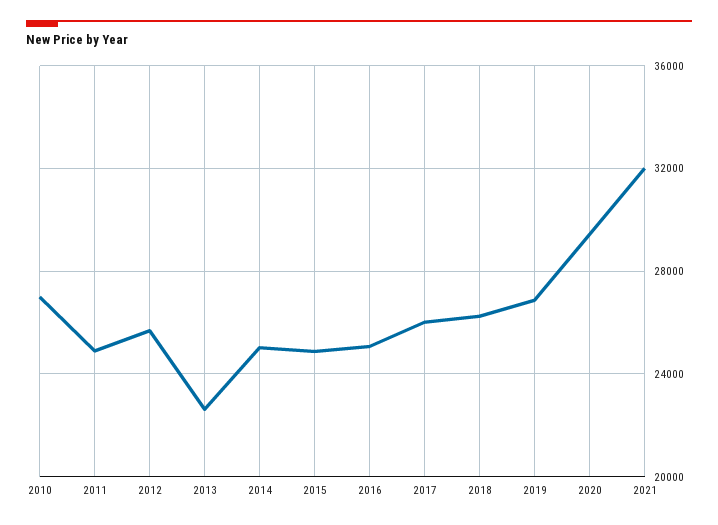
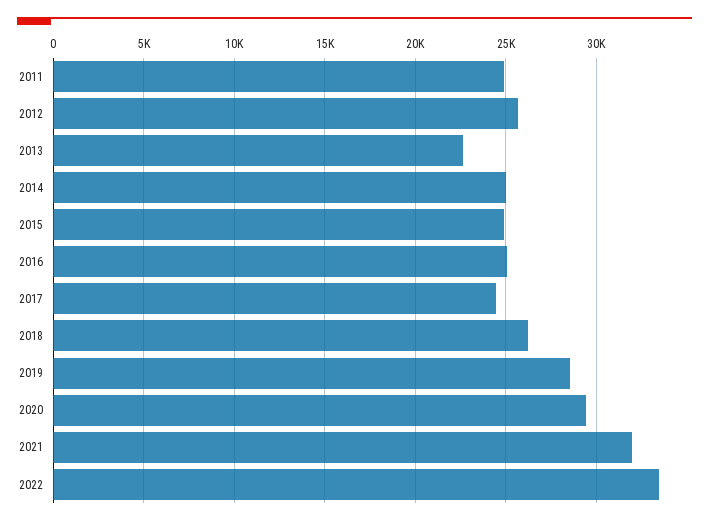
2010: 27000 -> none
2017: 26000 -> 24500
2019: 27000 -> 28500
2022: none -> 33500

